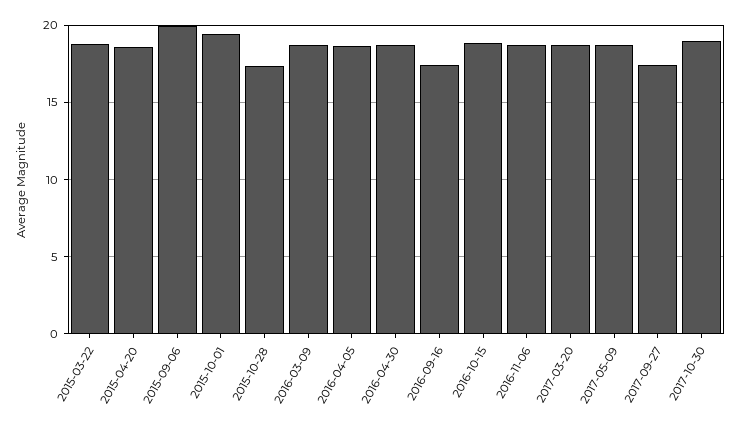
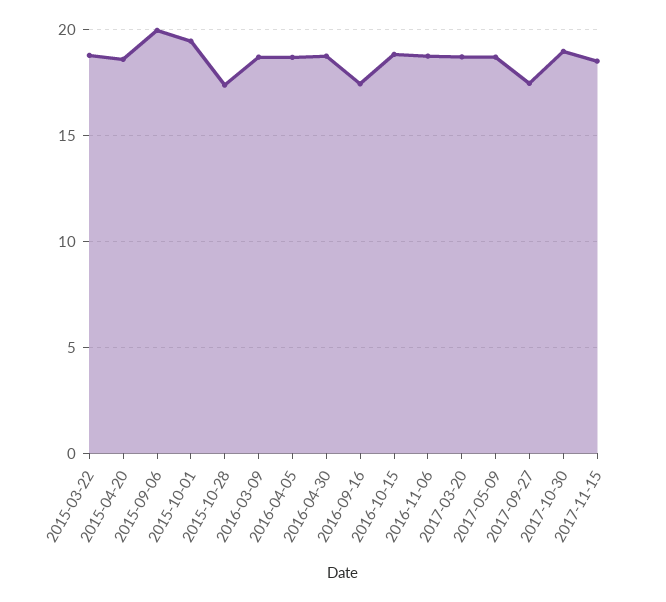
2017-11-15: none -> 18.5

